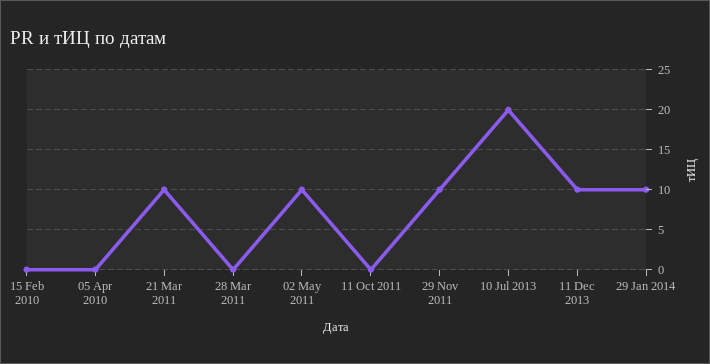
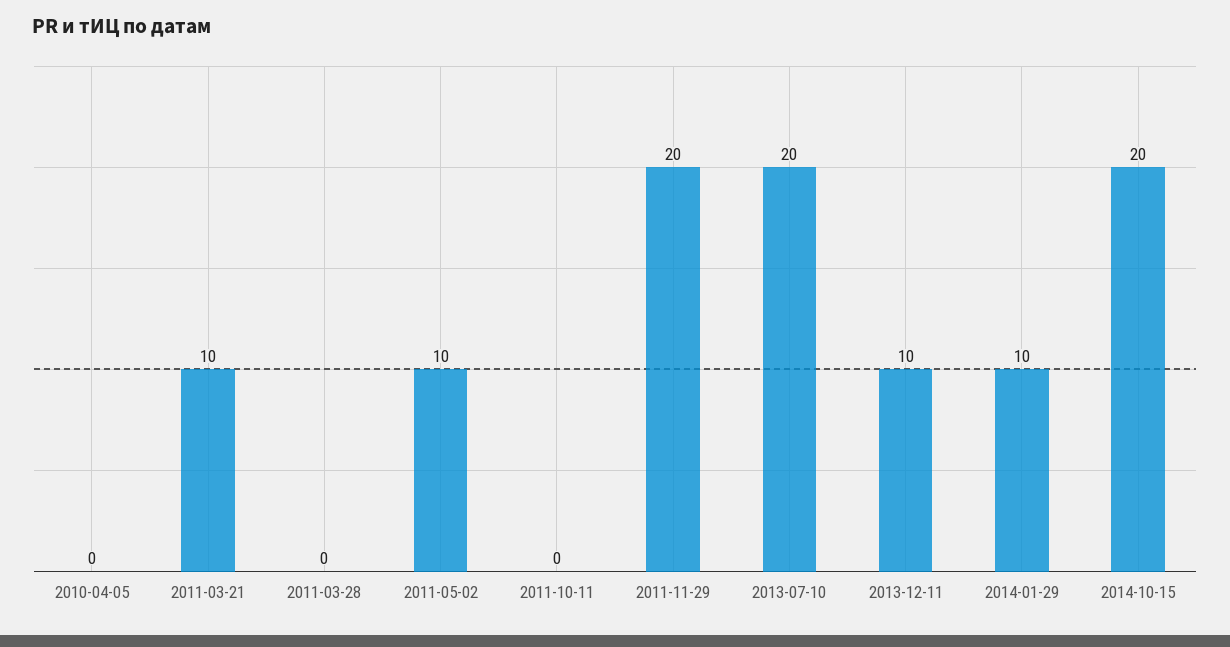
15 Feb 2010: 0 -> none
29 Nov 2011: 10 -> 20
2014-10-15: none -> 20

